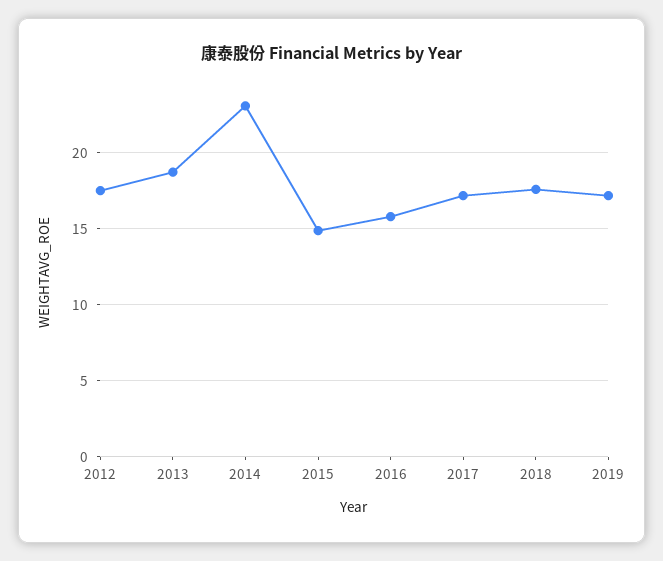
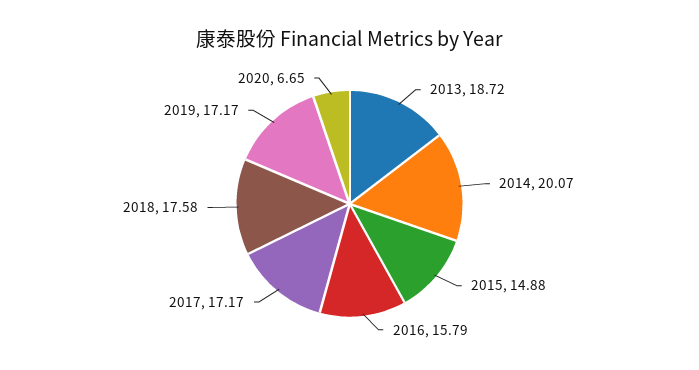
2012: 17.5 -> none
2014: 23 -> 20.07
2020: none -> 6.65

